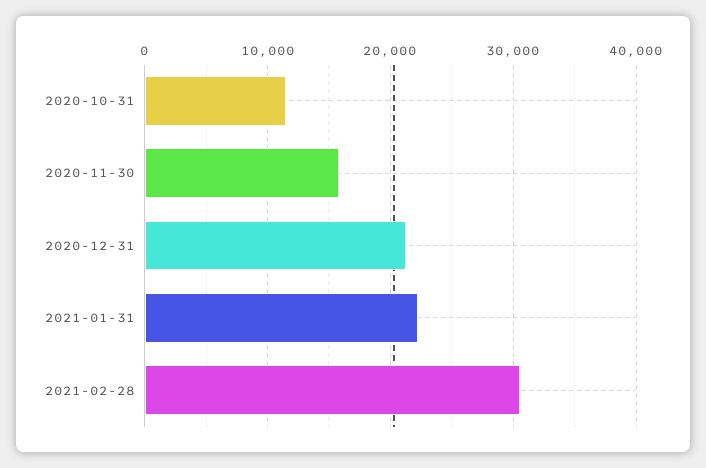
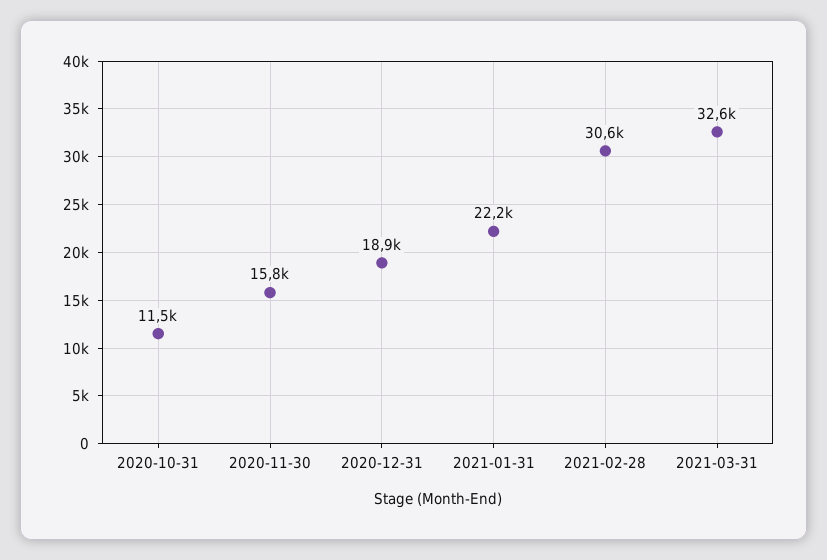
2020-12-31: 21000 -> 18900
2021-03-31: none -> 32600

